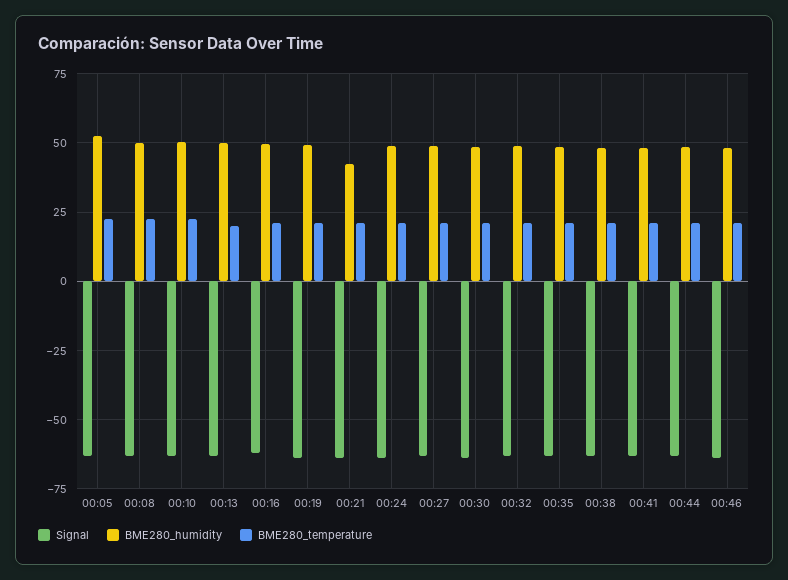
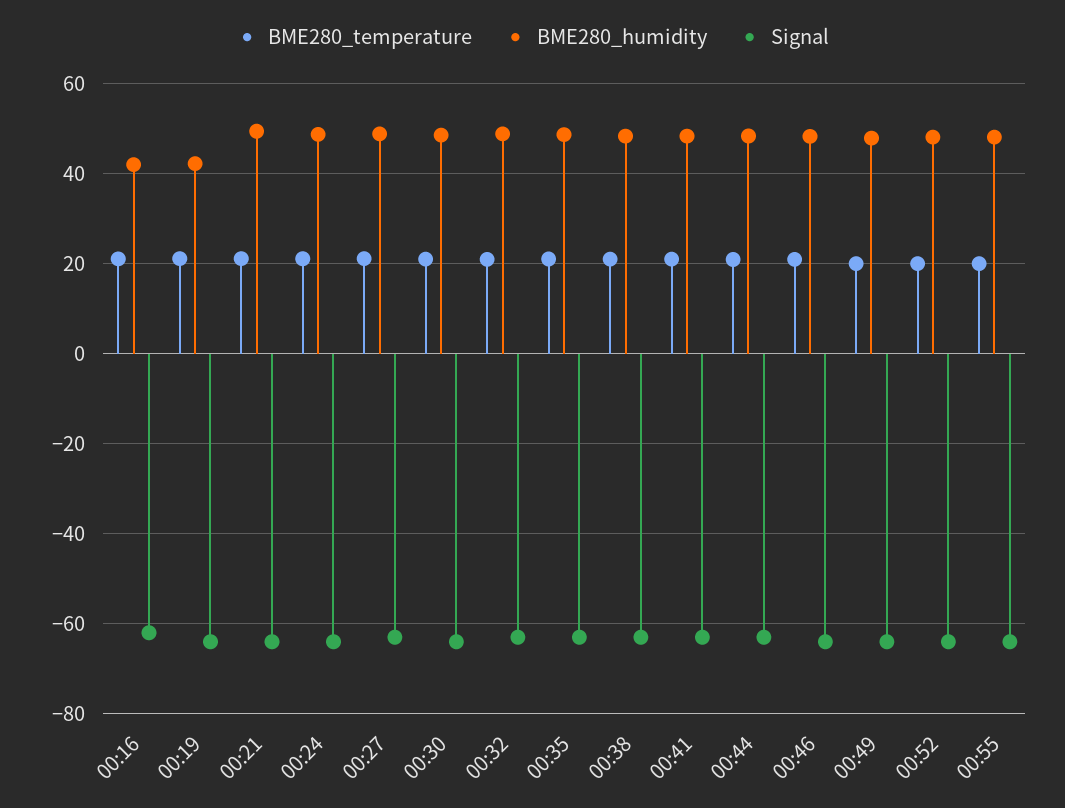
Signal, 00:05: -62.5 -> none
BME280_humidity, 00:05: 52.5 -> none
BME280_temperature, 00:05: 22.5 -> none
Signal, 00:08: -62.5 -> none
BME280_humidity, 00:08: 50 -> none
BME280_temperature, 00:08: 22.5 -> none
Signal, 00:10: -62.5 -> none
BME280_humidity, 00:10: 50 -> none
BME280_temperature, 00:10: 22.5 -> none
Signal, 00:13: -62.5 -> none
BME280_humidity, 00:13: 50 -> none
BME280_temperature, 00:13: 20 -> none
BME280_humidity, 00:16: 50 -> 42
BME280_humidity, 00:19: 50 -> 42
BME280_humidity, 00:21: 42.5 -> 50
BME280_temperature, 00:49: none -> 20
BME280_humidity, 00:49: none -> 48
Signal, 00:49: none -> -64
BME280_temperature, 00:52: none -> 20
BME280_humidity, 00:52: none -> 48
Signal, 00:52: none -> -64
BME280_temperature, 00:55: none -> 20
BME280_humidity, 00:55: none -> 48
Signal, 00:55: none -> -64

